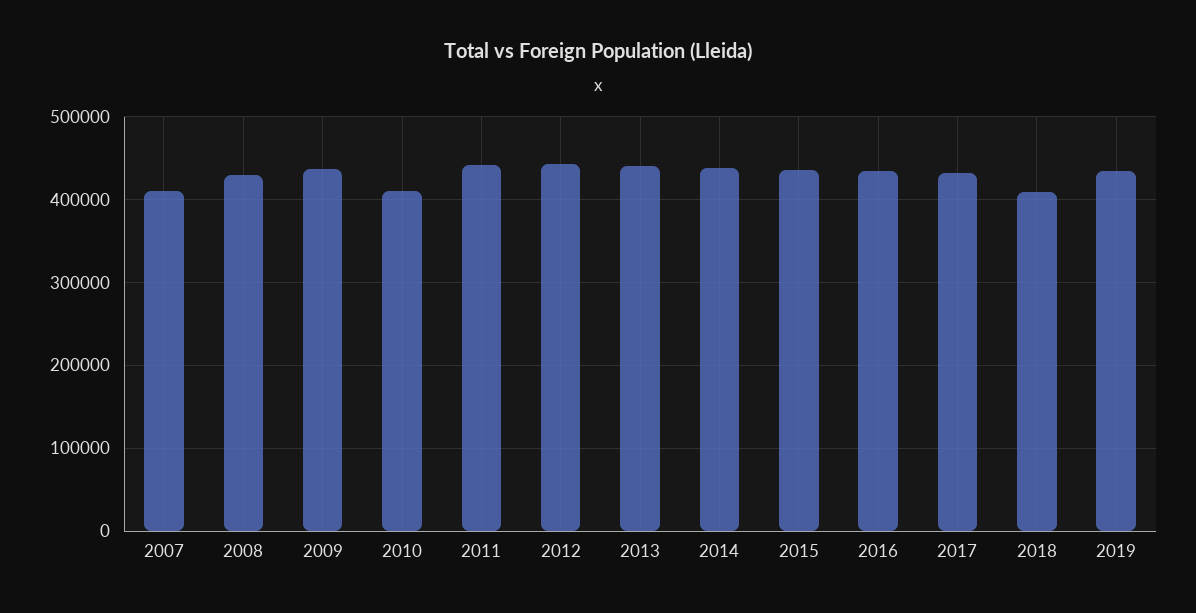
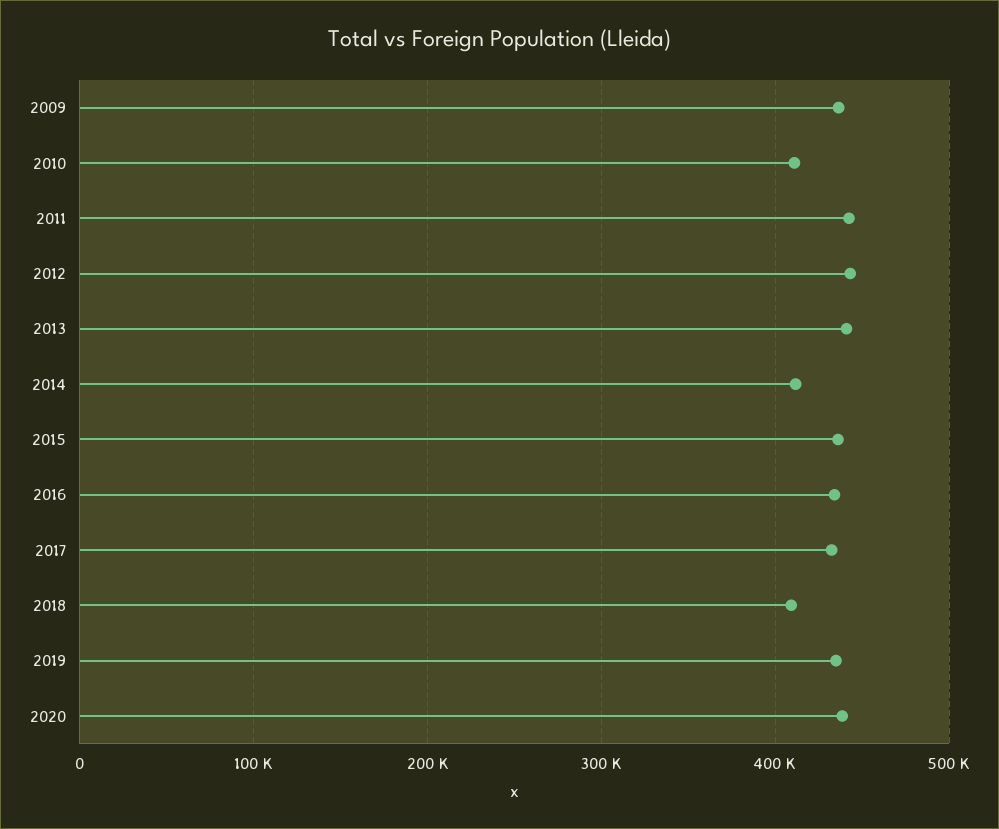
2007: 410000 -> none
2008: 430000 -> none
2014: 440000 -> 410000
2020: none -> 440000

